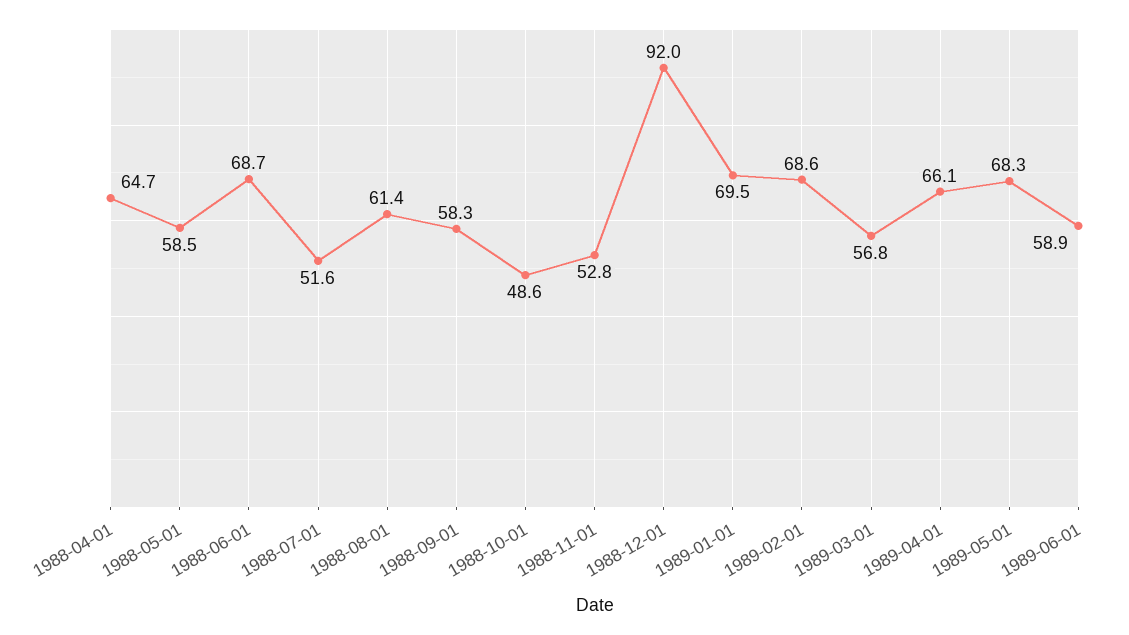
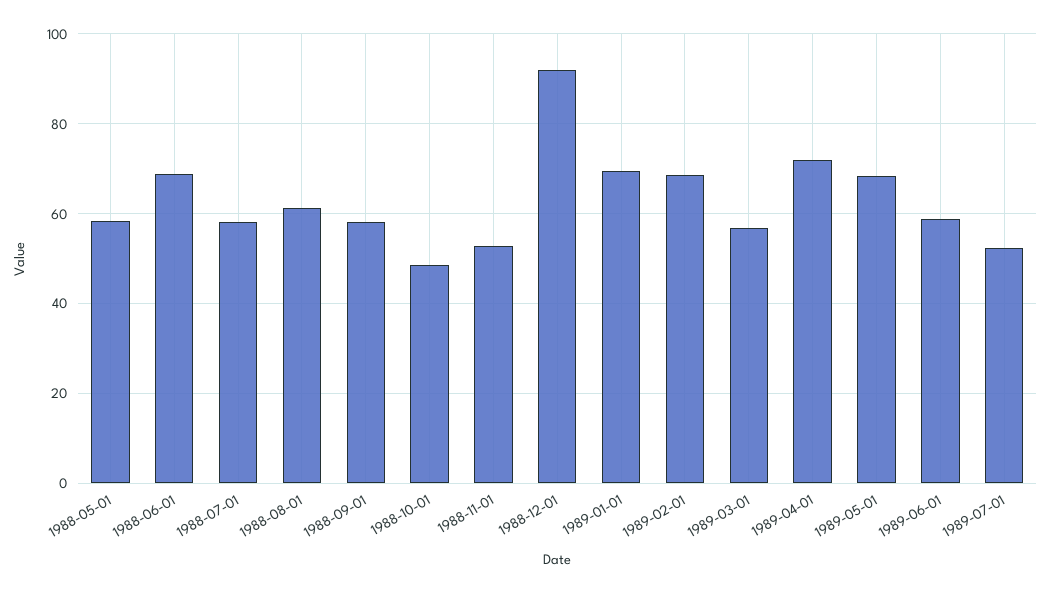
1988-04-01: 64.7 -> none
1988-07-01: 51.6 -> 58
1989-04-01: 66.1 -> 72
1989-07-01: none -> 52

